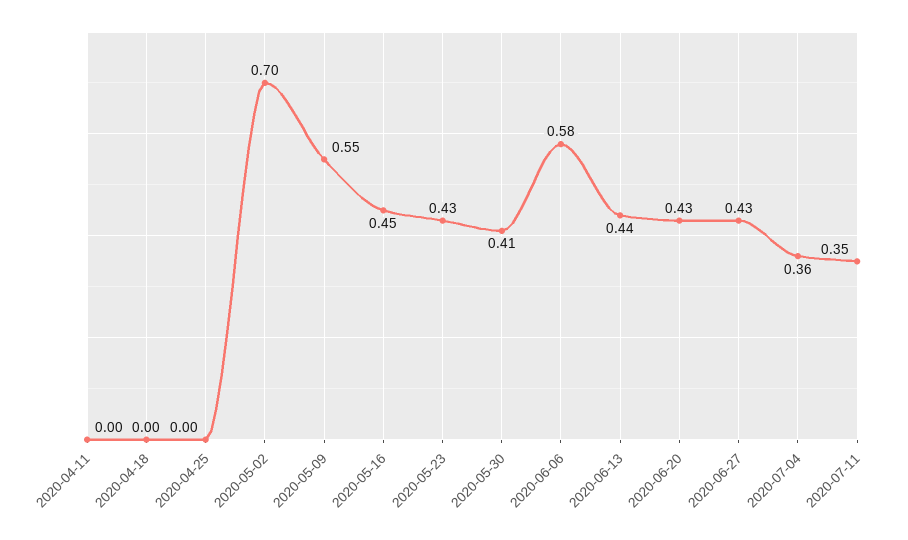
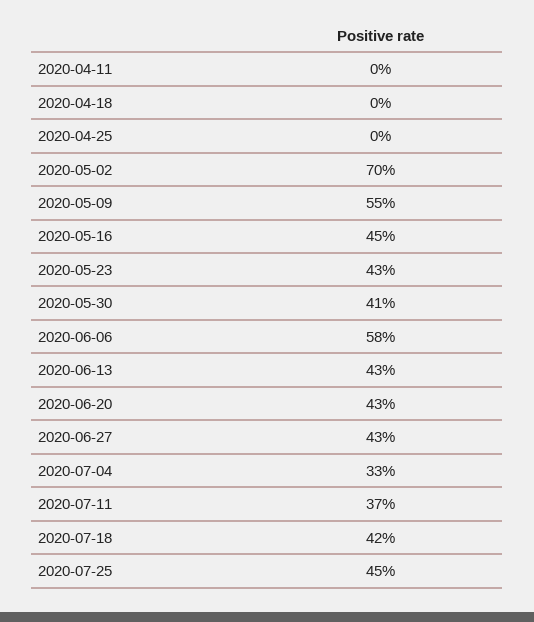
2020-06-13: 0.44 -> 0.43
2020-07-04: 0.36 -> 0.33
2020-07-11: 0.35 -> 0.37
2020-07-18: none -> 0.42
2020-07-25: none -> 0.45

